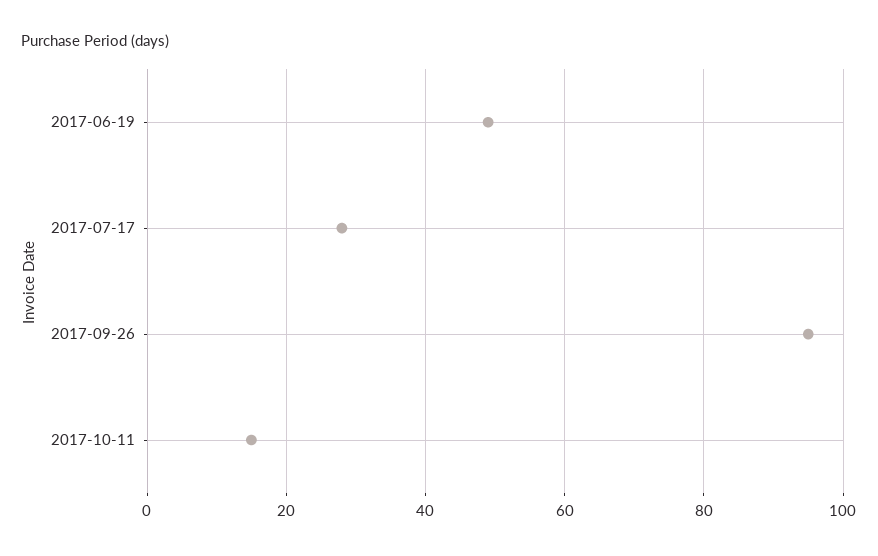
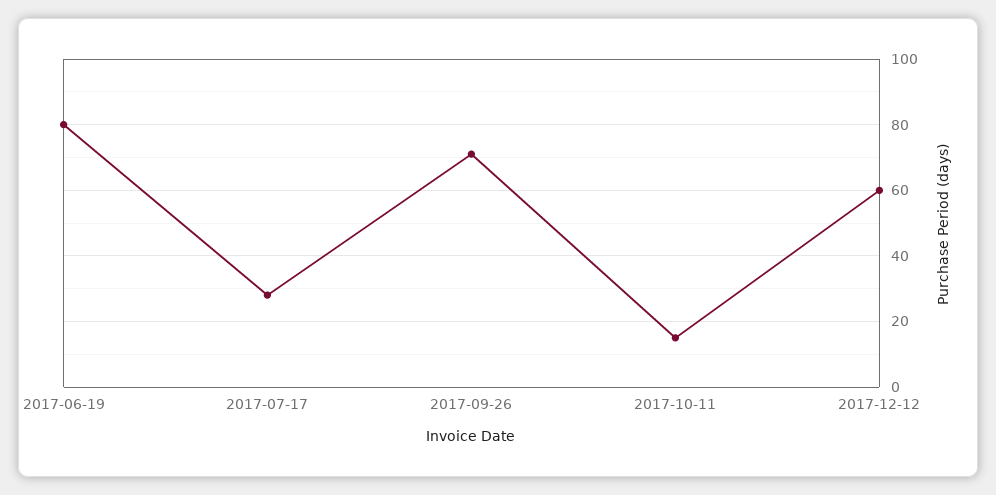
2017-06-19: 50 -> 80
2017-09-26: 95 -> 70
2017-12-12: none -> 60

